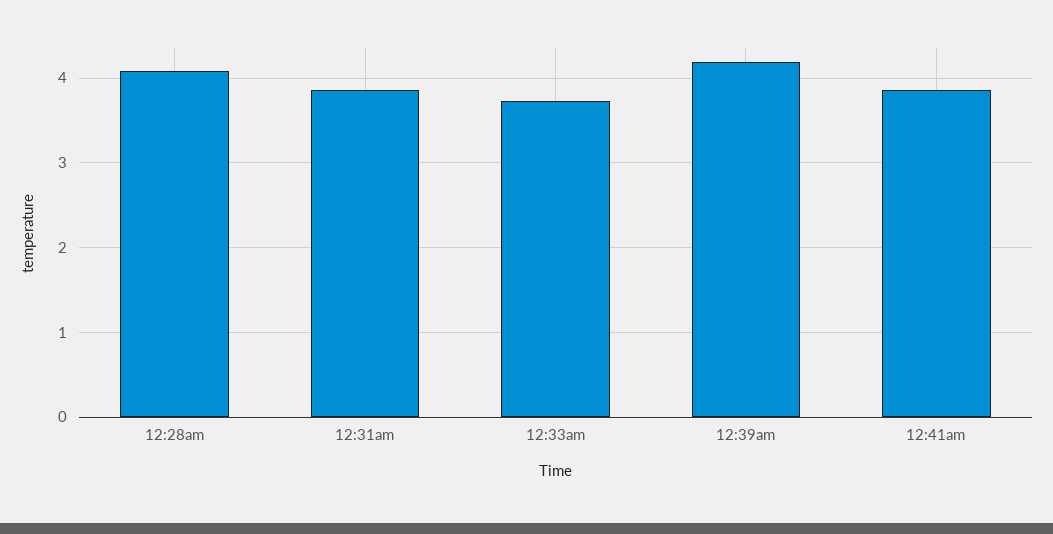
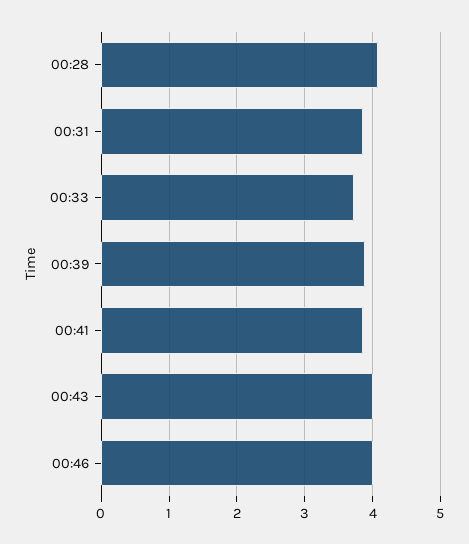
12:39am: 4.2 -> 3.9
00:43: none -> 4
00:46: none -> 4

